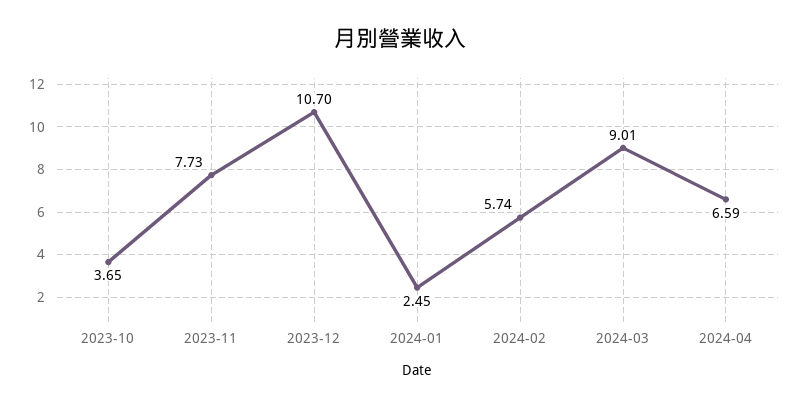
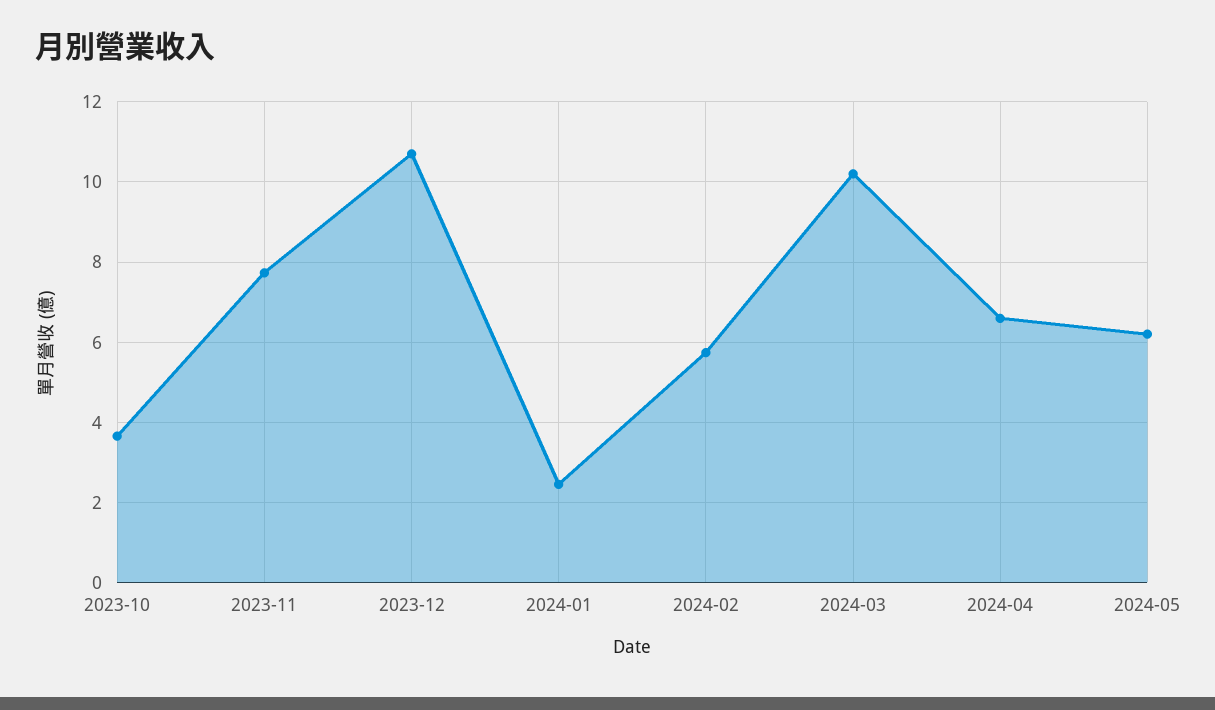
2024-03: 9.01 -> 10.2
2024-05: none -> 6.2

